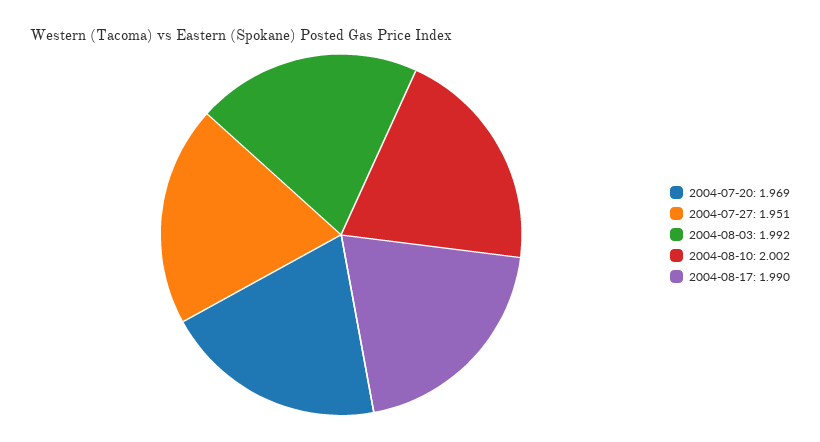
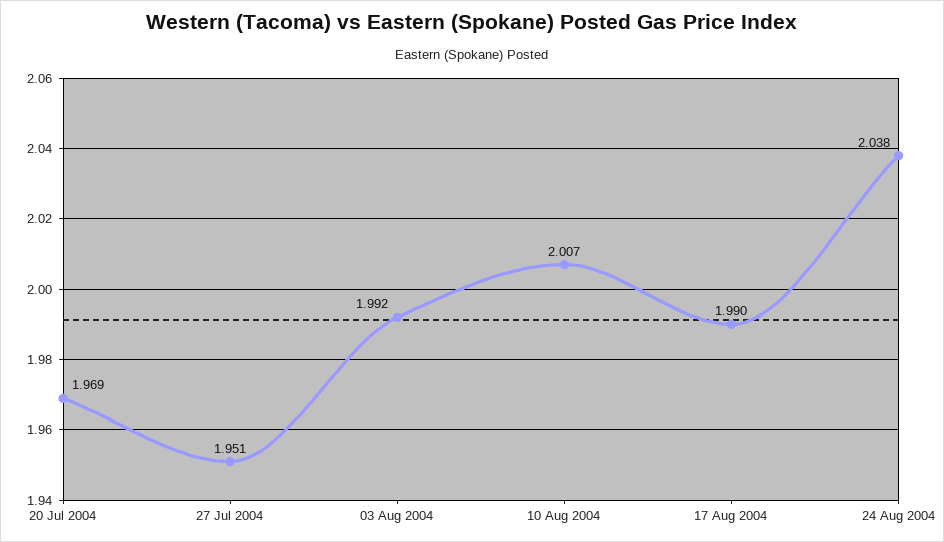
2004-08-10: 2.002 -> 2.007
24 Aug 2004: none -> 2.038

